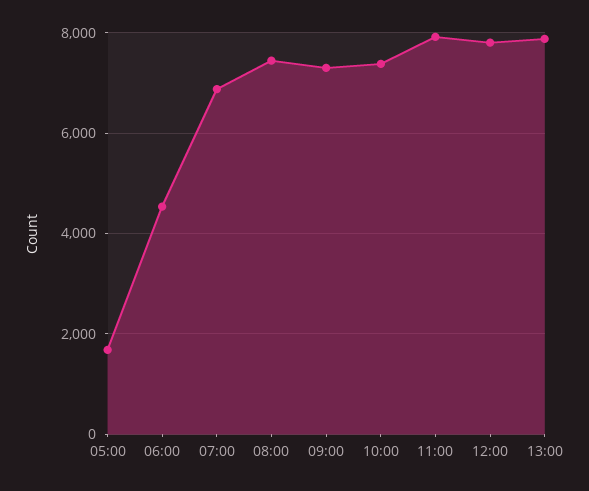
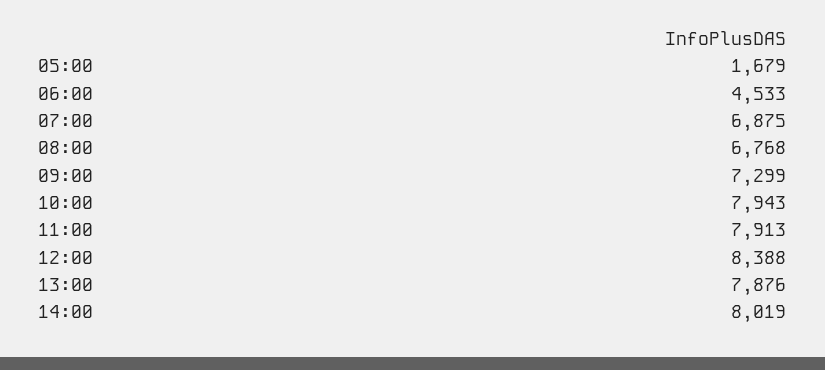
08:00: 7400 -> 6768
10:00: 7400 -> 7943
12:00: 7800 -> 8388
14:00: none -> 8019

